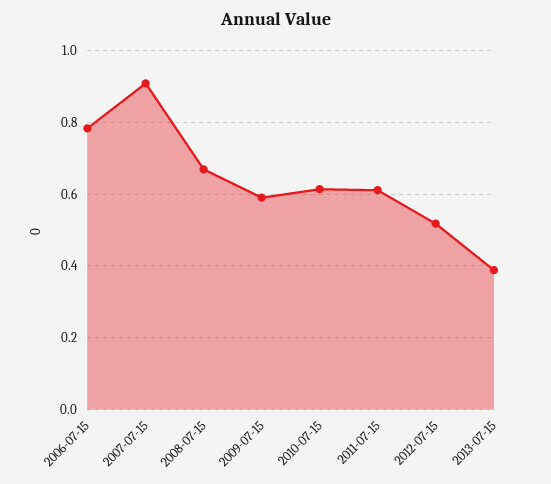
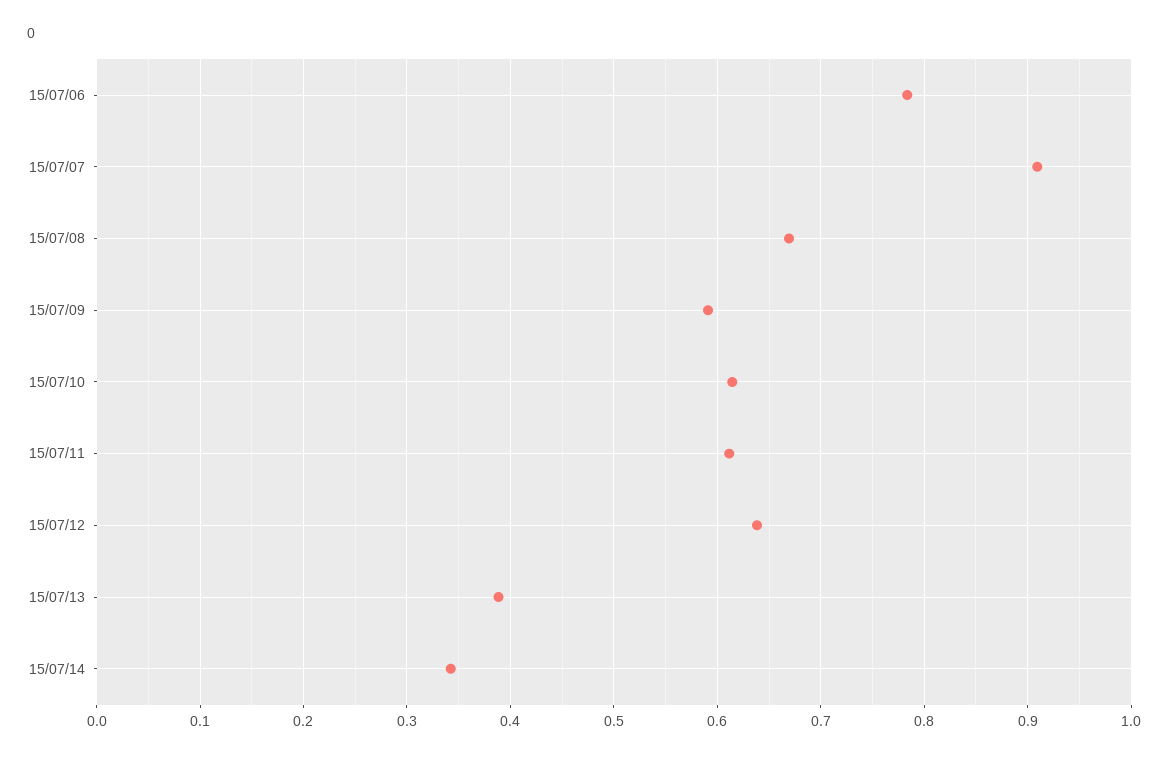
2012-07-15: 0.52 -> 0.64
15/07/14: none -> 0.34

